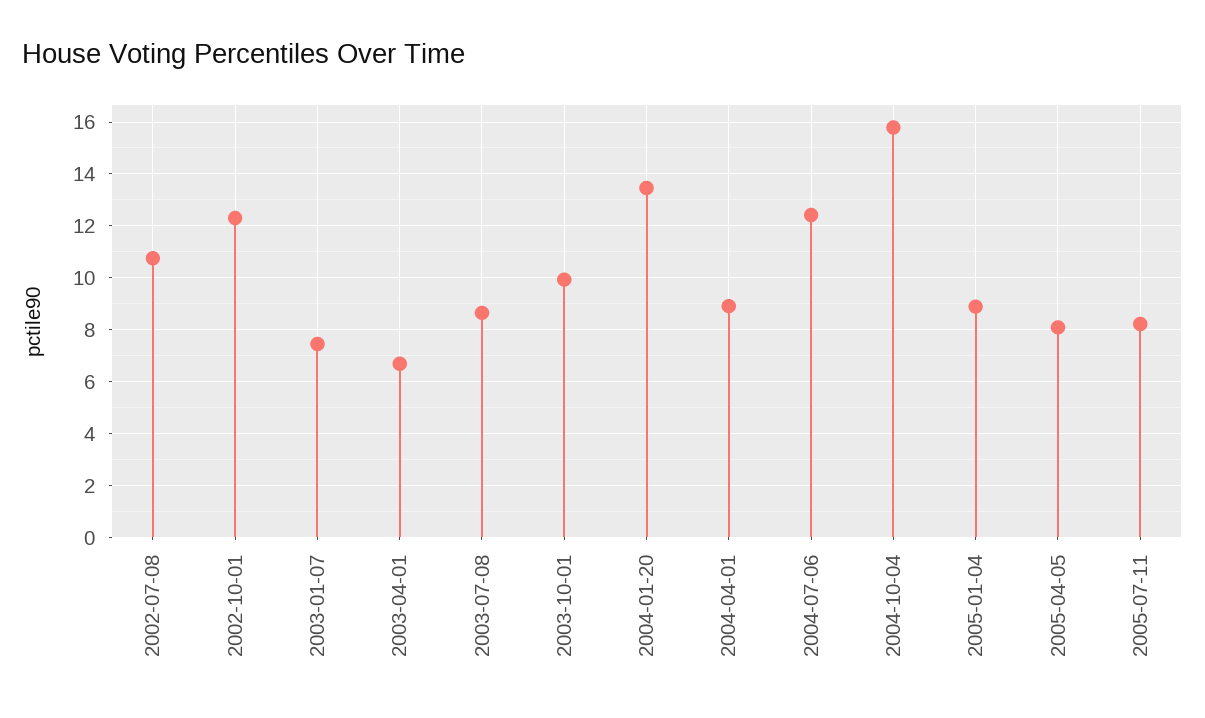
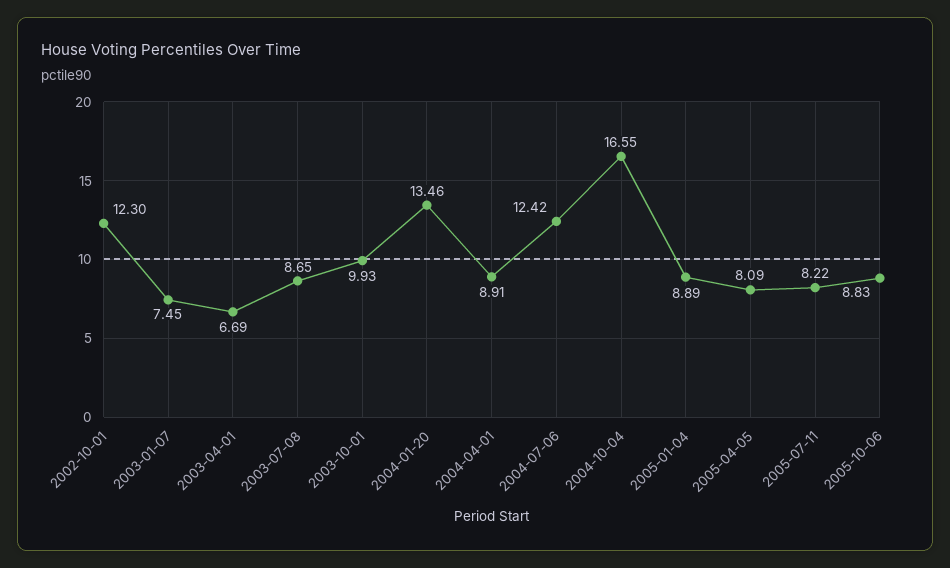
2002-07-08: 10.75 -> none
2004-10-04: 15.75 -> 16.55
2005-10-06: none -> 8.83

